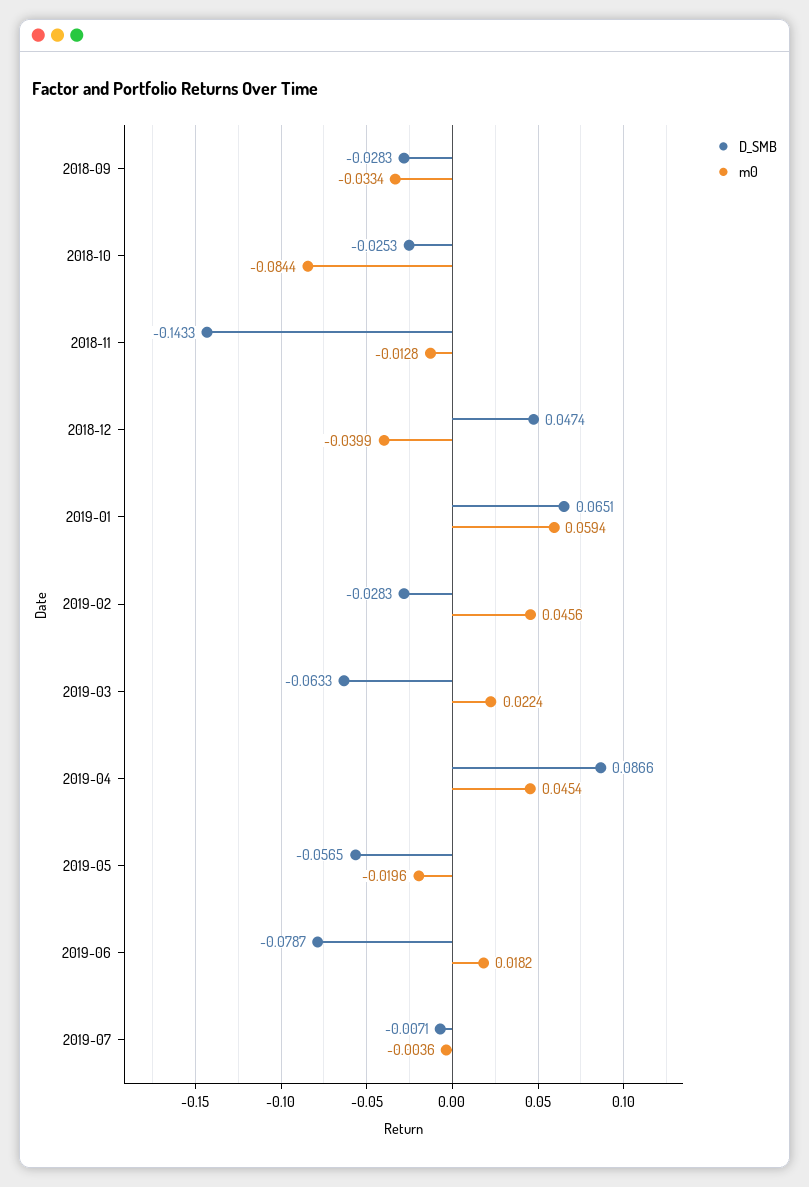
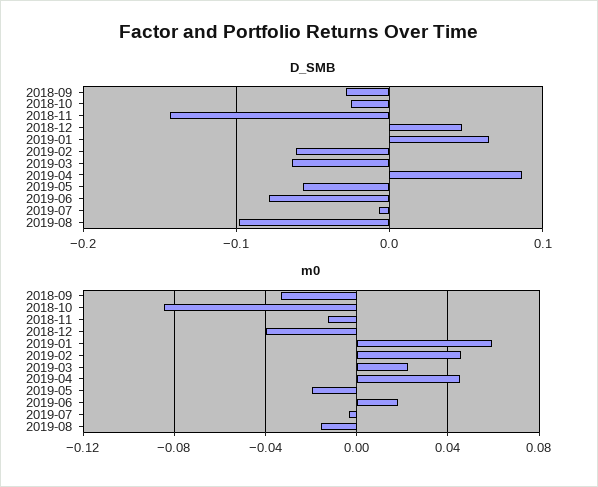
D_SMB, 2019-02: -0.0283 -> -0.06
D_SMB, 2019-08: none -> -0.1
m0, 2019-08: none -> -0.015

